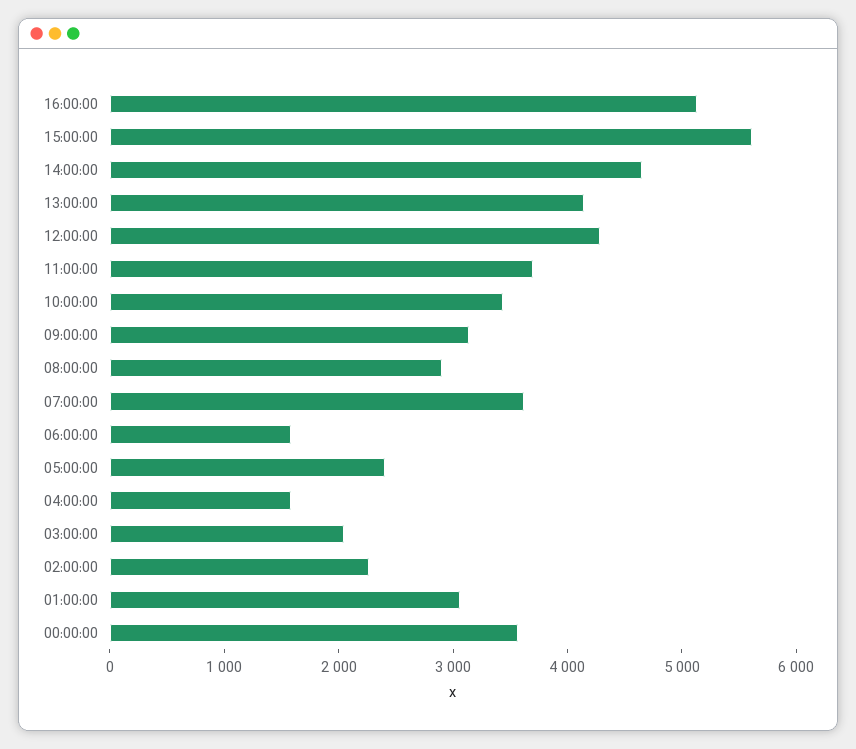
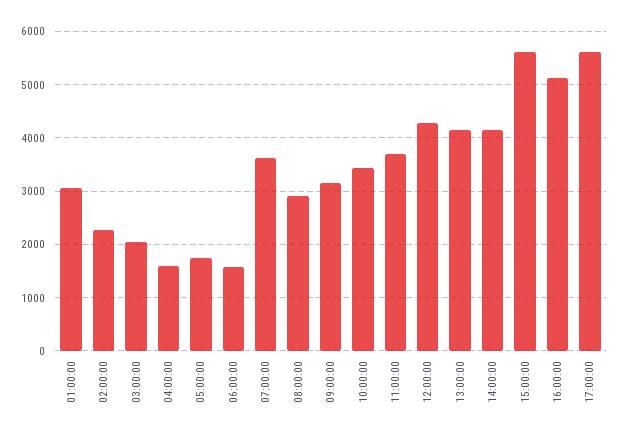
14:00:00: 4600 -> 4200
05:00:00: 2400 -> 1800
00:00:00: 3600 -> none
17:00:00: none -> 5600

